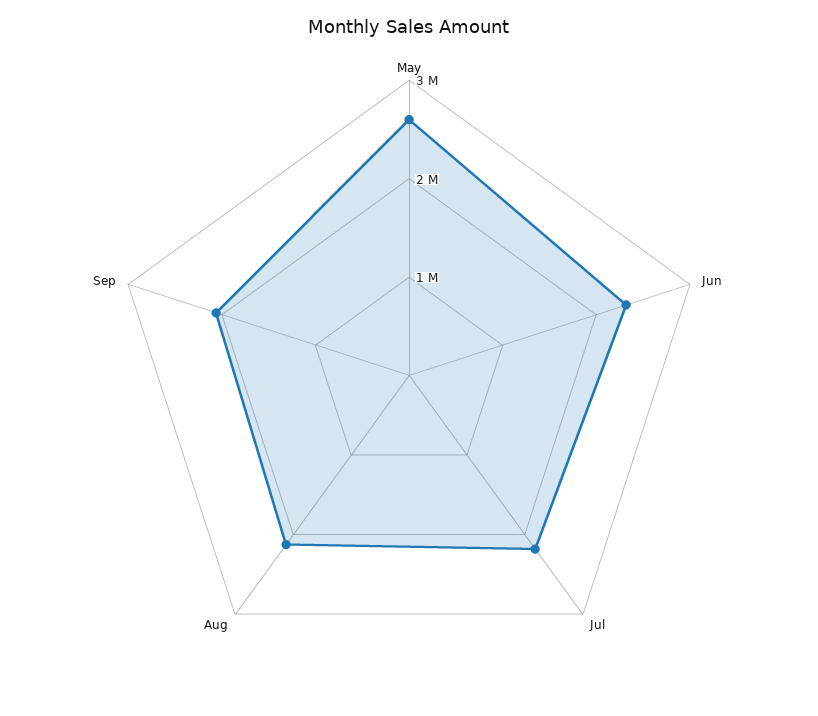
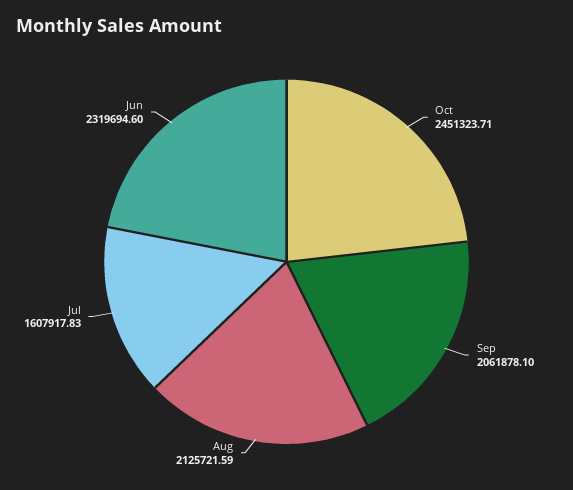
May: 2600000 -> none
Jul: 2200000 -> 1607917.83
Oct: none -> 2451323.71

